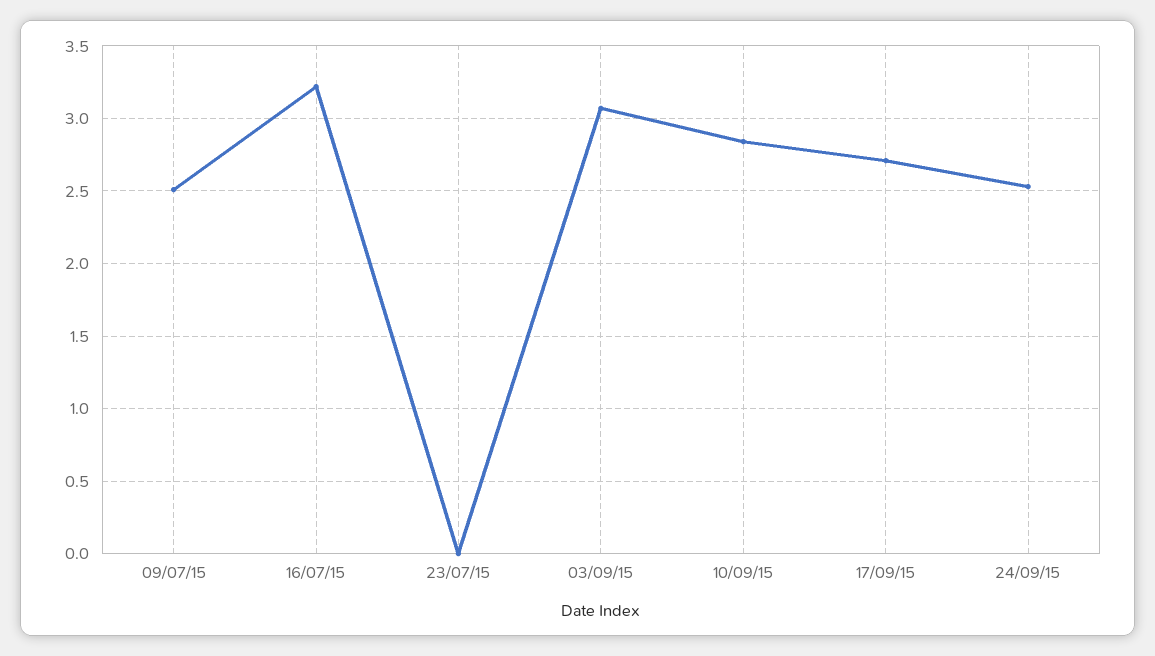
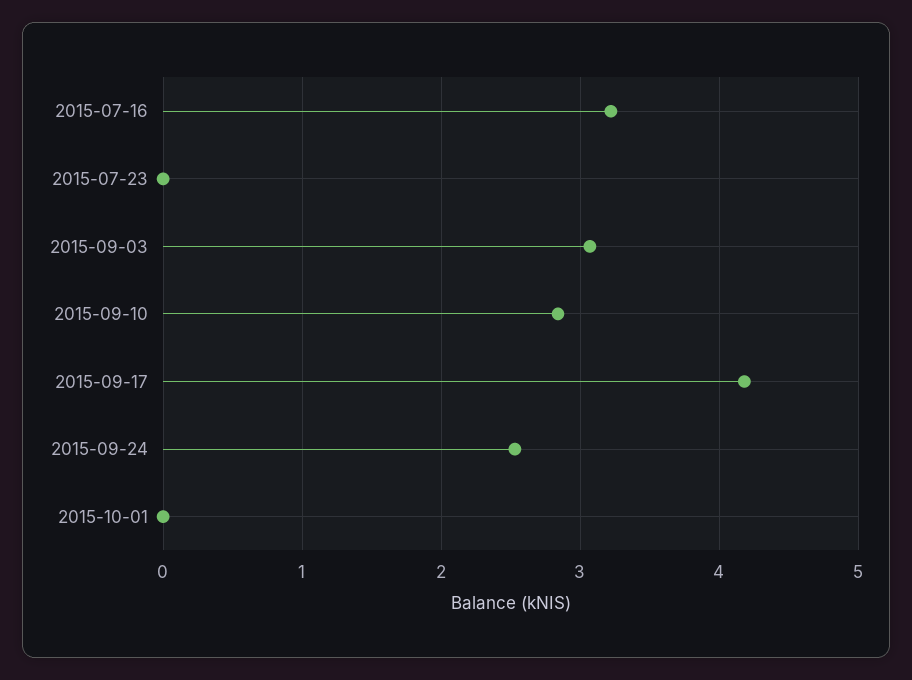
09/07/15: 2.5 -> none
17/09/15: 2.7 -> 4.2
2015-10-01: none -> 0

